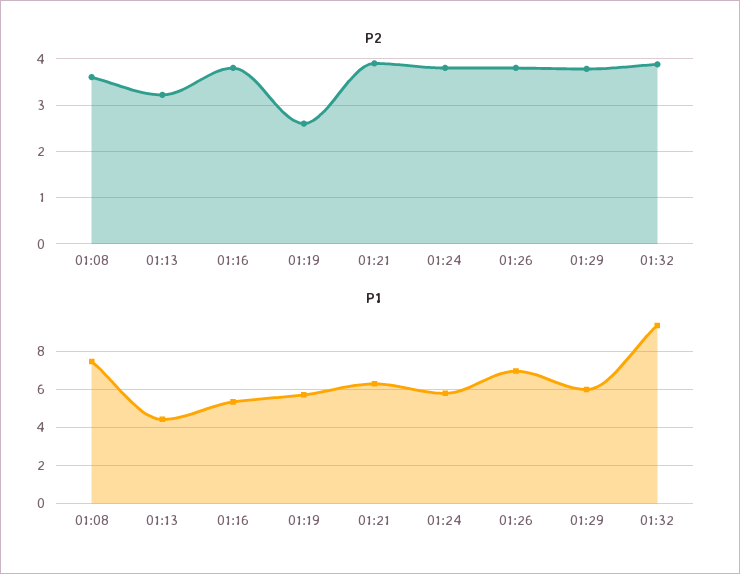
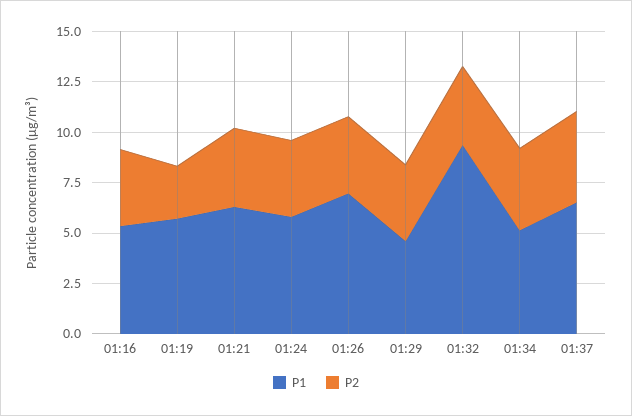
P2, 01:08: 3.6 -> none
P2, 01:13: 3.2 -> none
P1, 01:08: 7.5 -> none
P1, 01:13: 4.5 -> none
P1, 01:29: 6 -> 4.5
P1, 01:34: none -> 5
P2, 01:34: none -> 4
P1, 01:37: none -> 6.5
P2, 01:37: none -> 4.5

